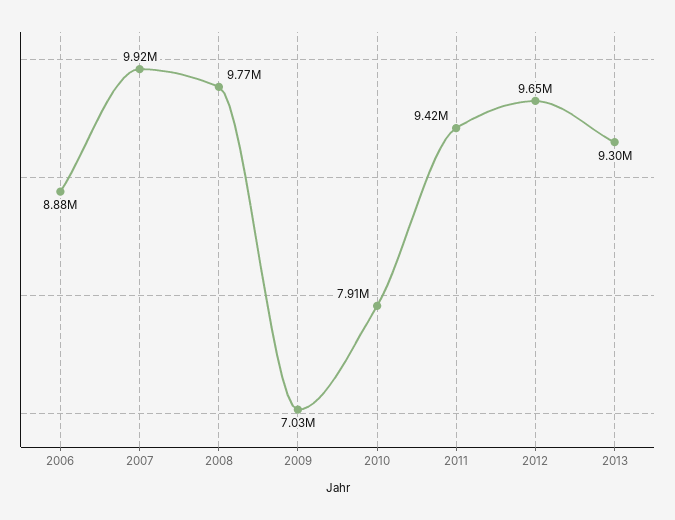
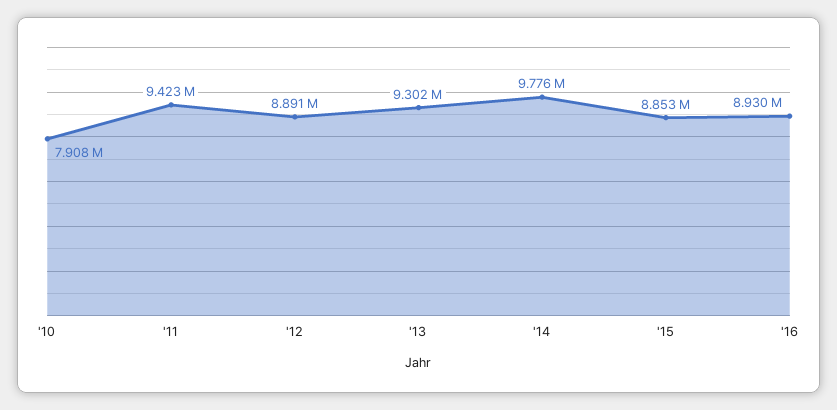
2006: 8880000 -> none
2007: 9920000 -> none
2008: 9770000 -> none
2009: 7030000 -> none
2012: 9650000 -> 8891000
'14: none -> 9776000
'15: none -> 8853000
'16: none -> 8930000

